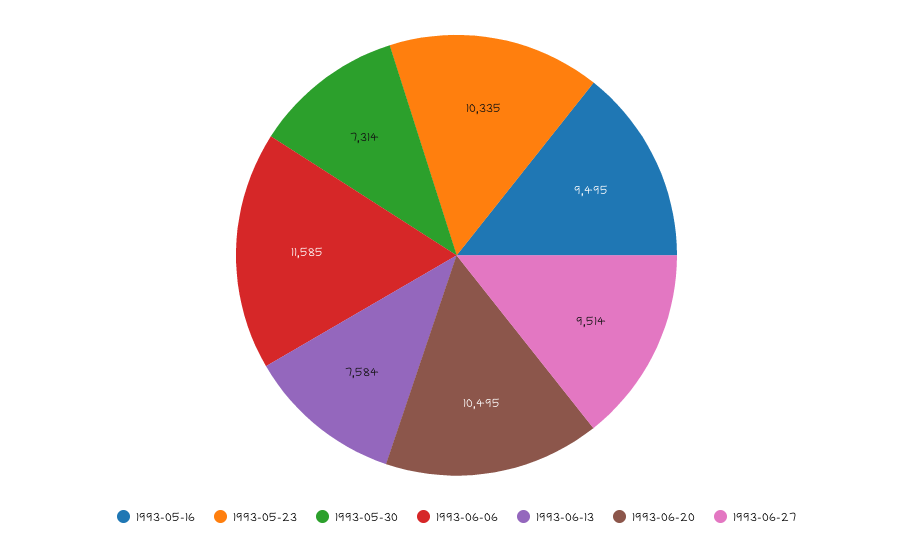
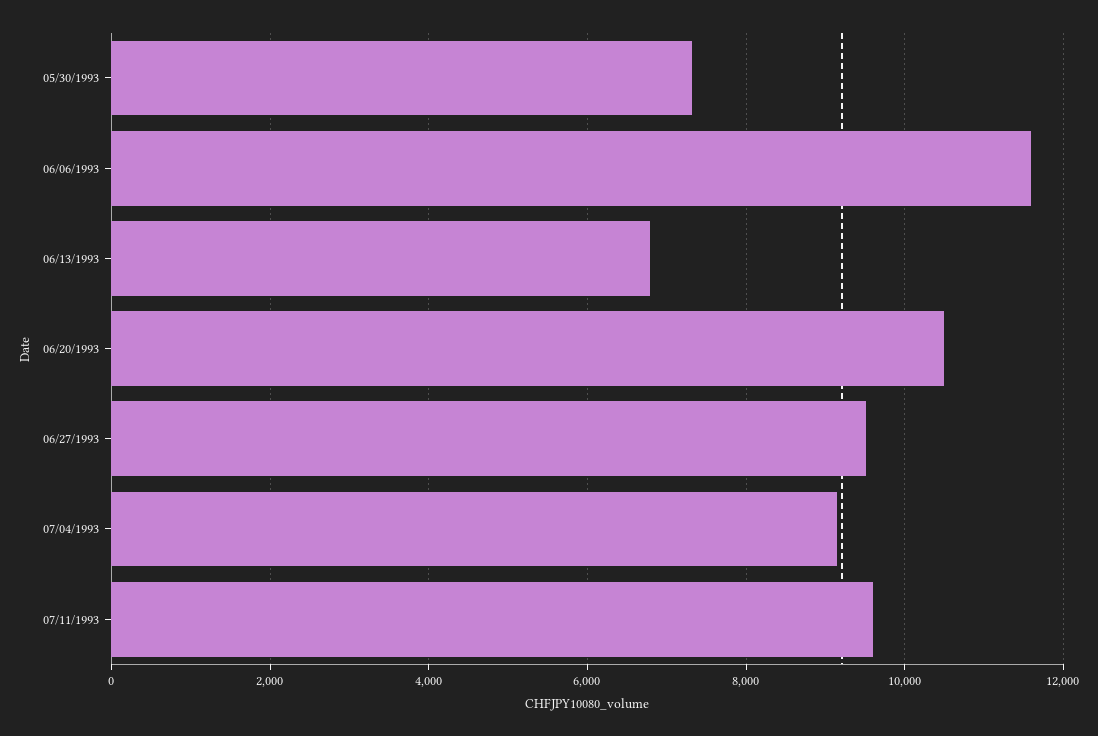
1993-05-16: 9495 -> none
1993-05-23: 10335 -> none
1993-06-13: 7584 -> 6800
07/04/1993: none -> 9200
07/11/1993: none -> 9600

